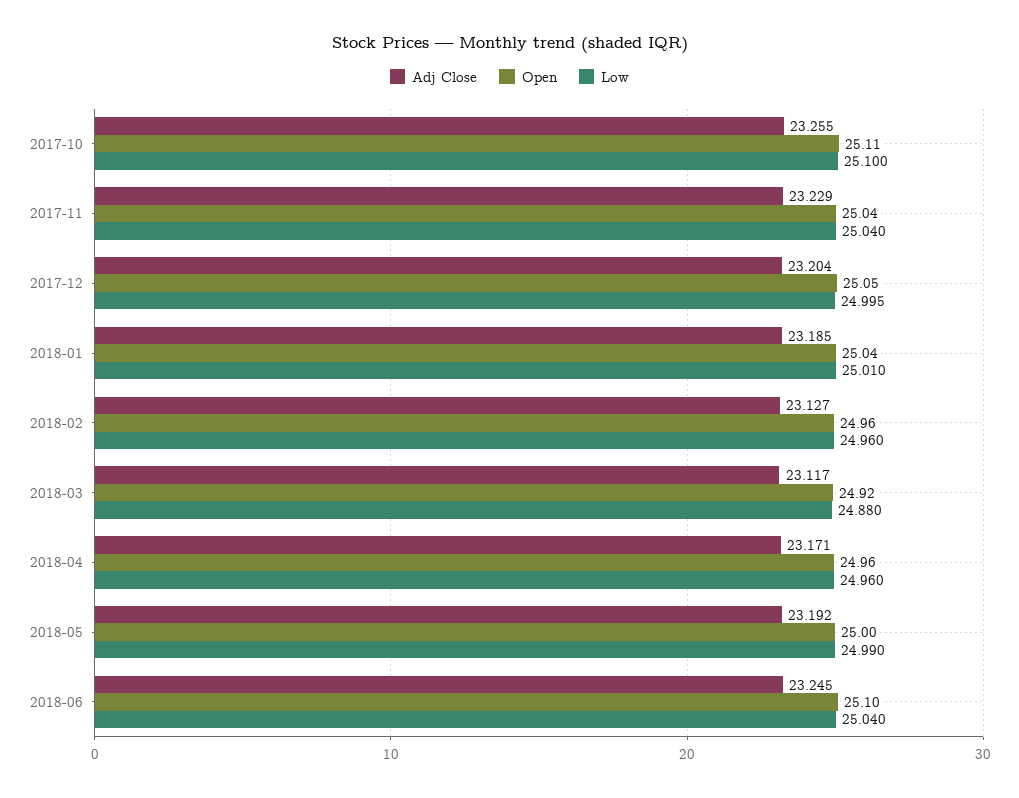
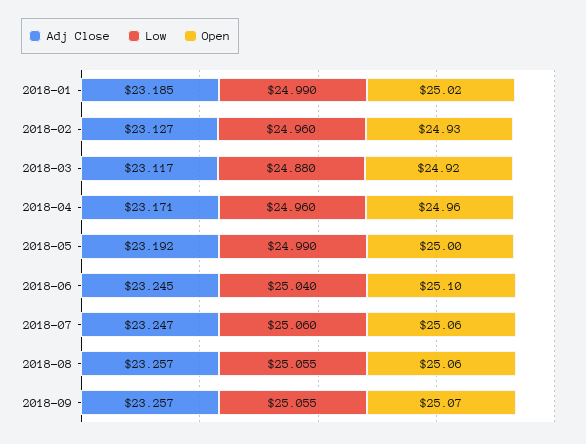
Adj Close, 2017-10: 23.255 -> none
Open, 2017-10: 25.11 -> none
Low, 2017-10: 25.1 -> none
Adj Close, 2017-11: 23.229 -> none
Open, 2017-11: 25.04 -> none
Low, 2017-11: 25.04 -> none
Adj Close, 2017-12: 23.204 -> none
Open, 2017-12: 25.05 -> none
Low, 2017-12: 24.995 -> none
Open, 2018-01: 25.04 -> 25.02
Low, 2018-01: 25.01 -> 24.99
Open, 2018-02: 24.96 -> 24.93
Adj Close, 2018-07: none -> 23.247
Low, 2018-07: none -> 25.06
Open, 2018-07: none -> 25.06
Adj Close, 2018-08: none -> 23.257
Low, 2018-08: none -> 25.055
Open, 2018-08: none -> 25.06
Adj Close, 2018-09: none -> 23.257
Low, 2018-09: none -> 25.055
Open, 2018-09: none -> 25.07

